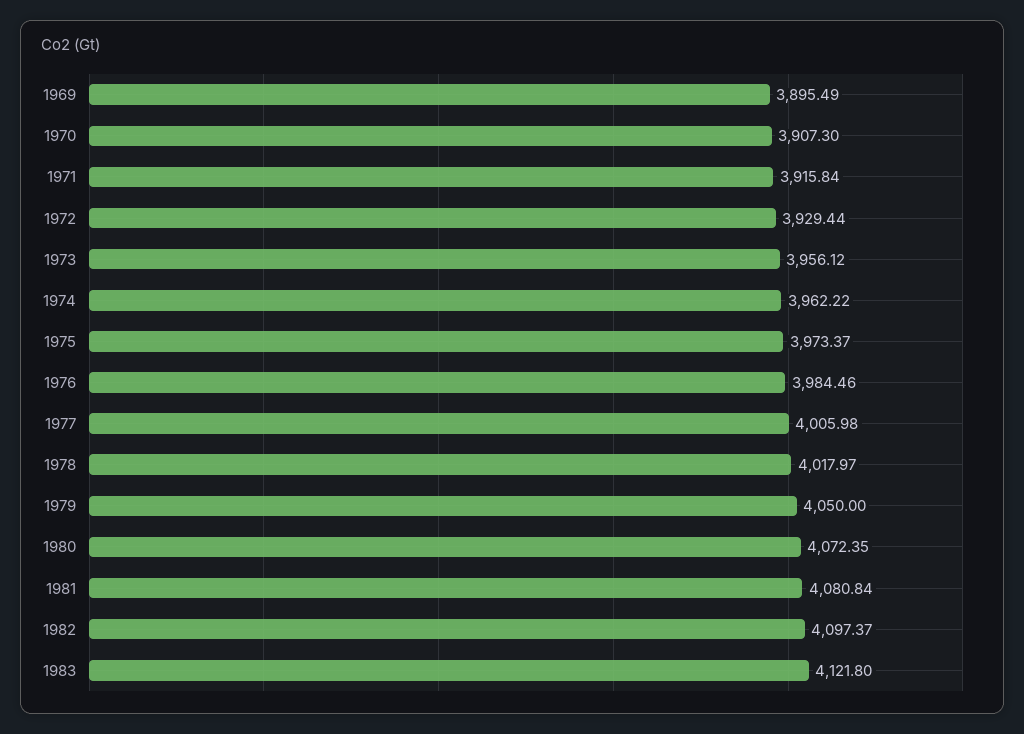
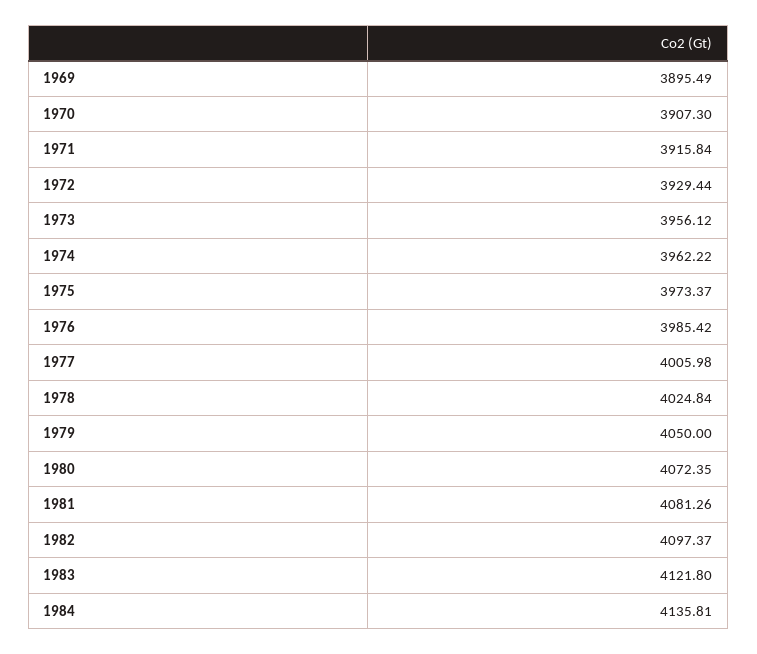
1976: 3984.46 -> 3985.42
1978: 4017.97 -> 4024.84
1981: 4080.84 -> 4081.26
1984: none -> 4135.81

